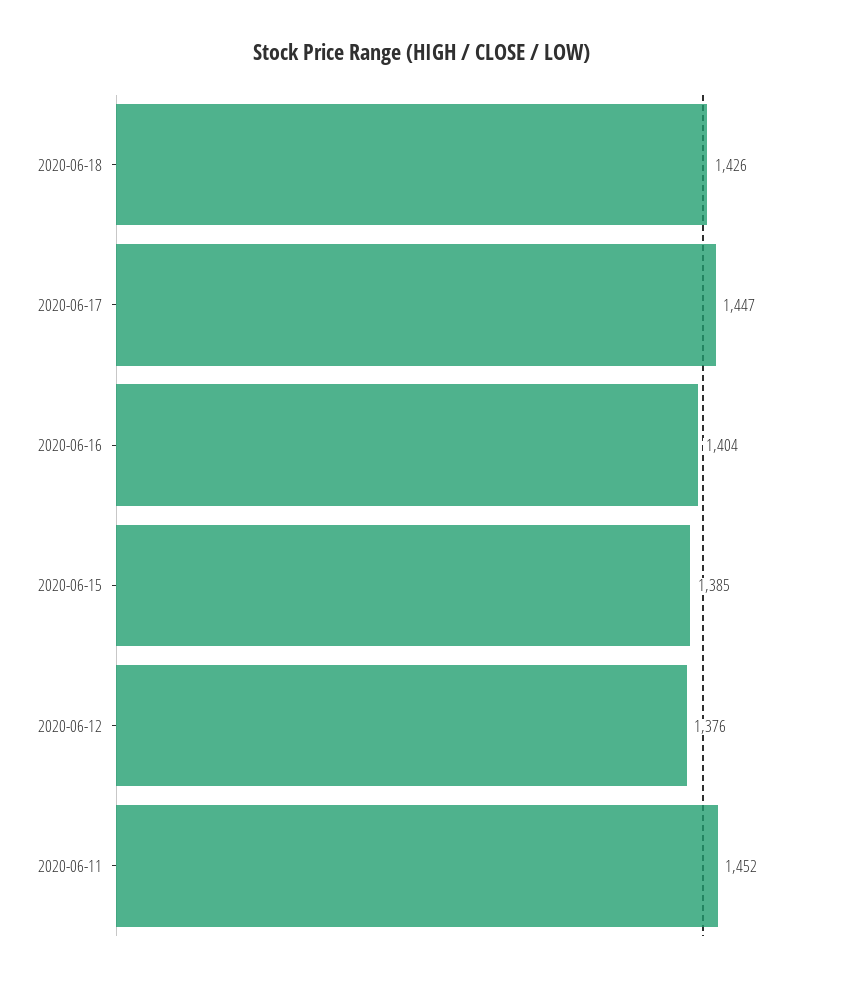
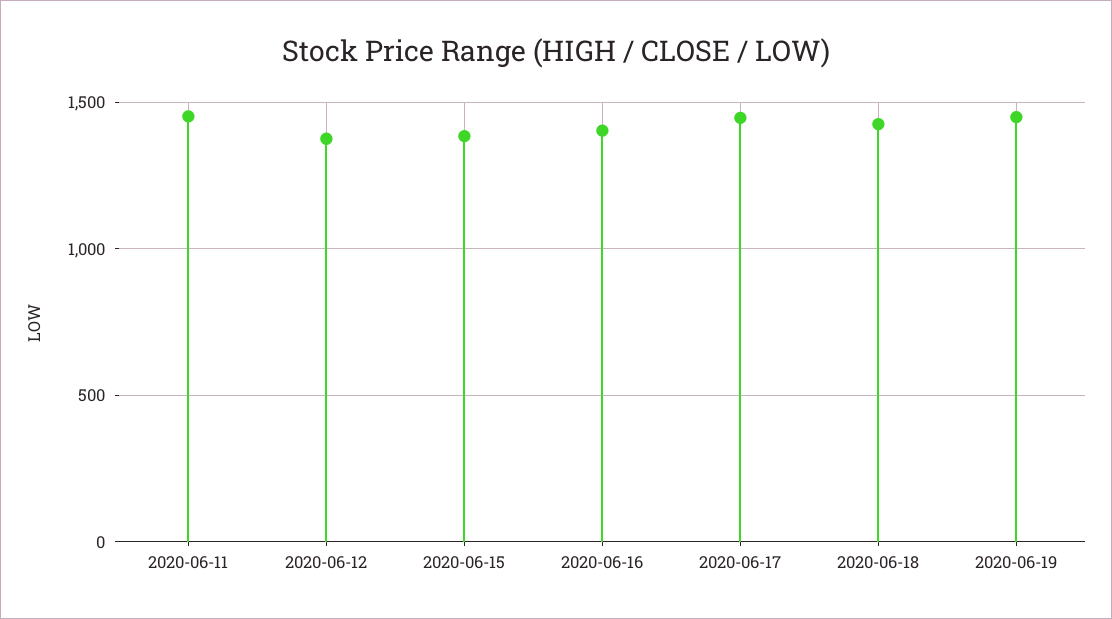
2020-06-19: none -> 1450

